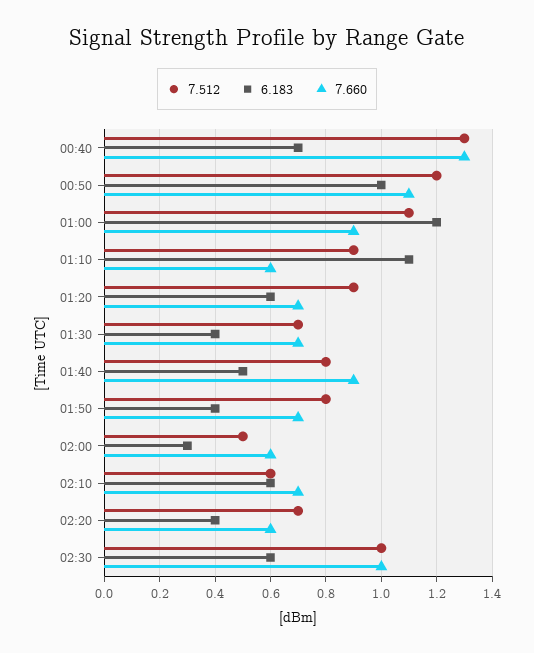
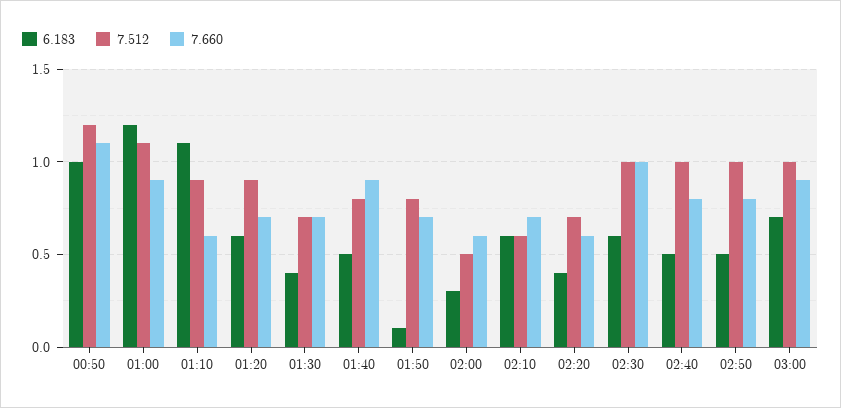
7.512, 00:40: 1.3 -> none
6.183, 00:40: 0.7 -> none
7.660, 00:40: 1.3 -> none
6.183, 01:50: 0.4 -> 0.1
6.183, 02:40: none -> 0.5
7.512, 02:40: none -> 1
7.660, 02:40: none -> 0.8
6.183, 02:50: none -> 0.5
7.512, 02:50: none -> 1
7.660, 02:50: none -> 0.8
6.183, 03:00: none -> 0.7
7.512, 03:00: none -> 1
7.660, 03:00: none -> 0.9

